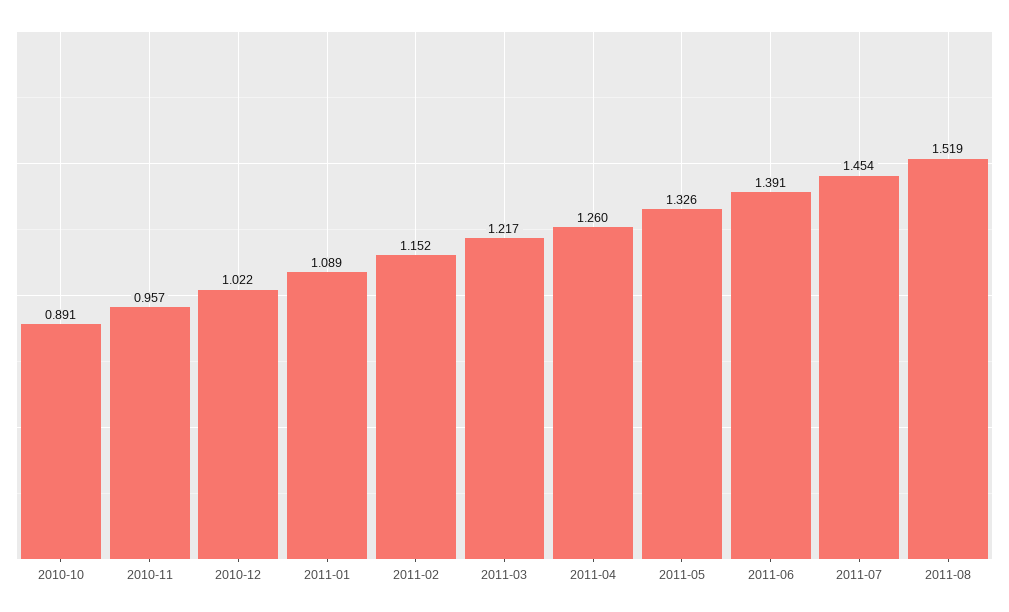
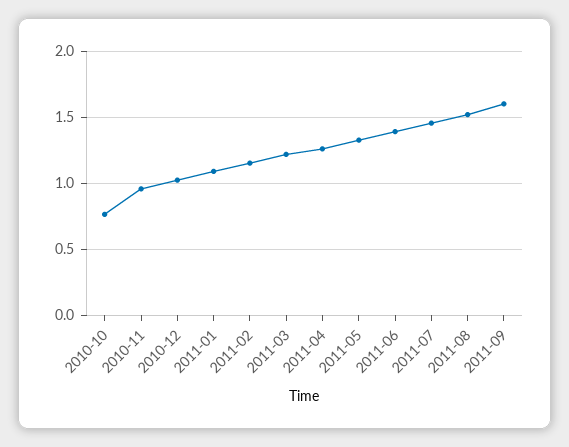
2010-10: 0.891 -> 0.75
2011-09: none -> 1.6

